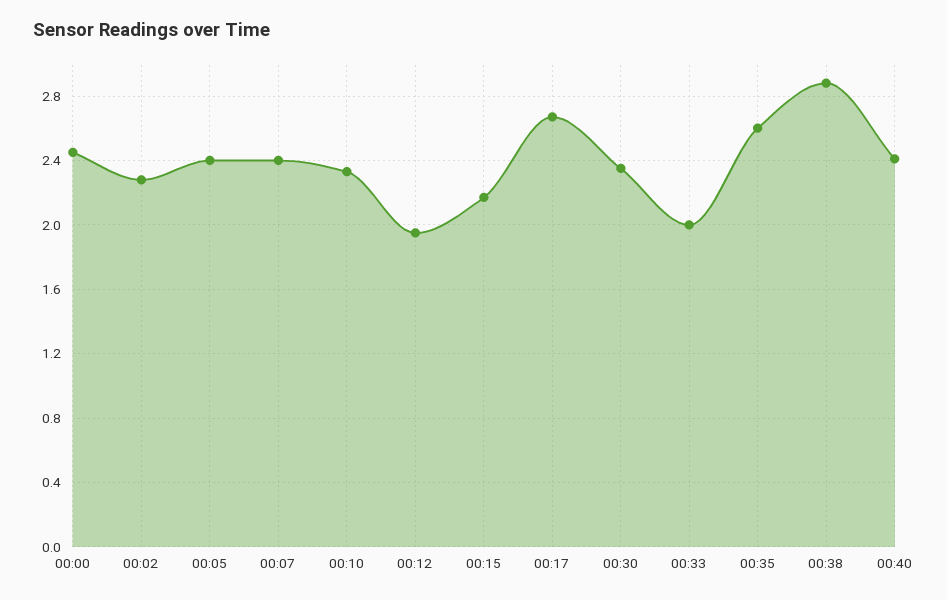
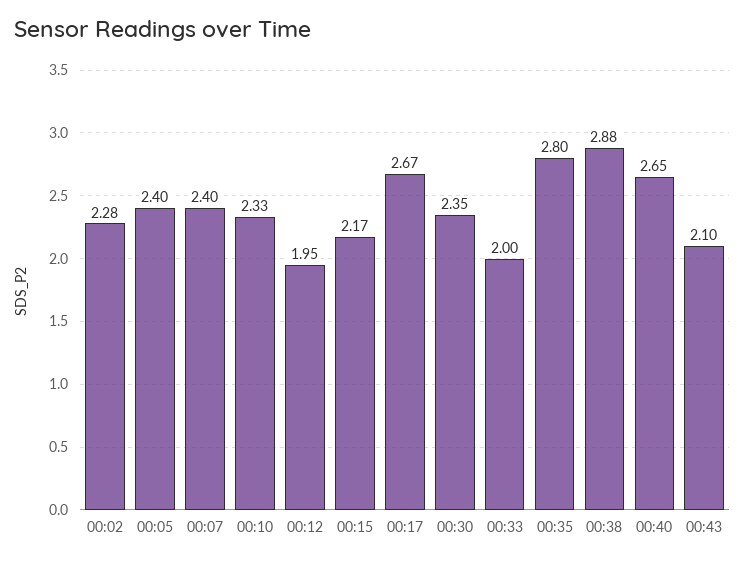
00:00: 2.45 -> none
00:35: 2.6 -> 2.8
00:40: 2.4 -> 2.65
00:43: none -> 2.1

